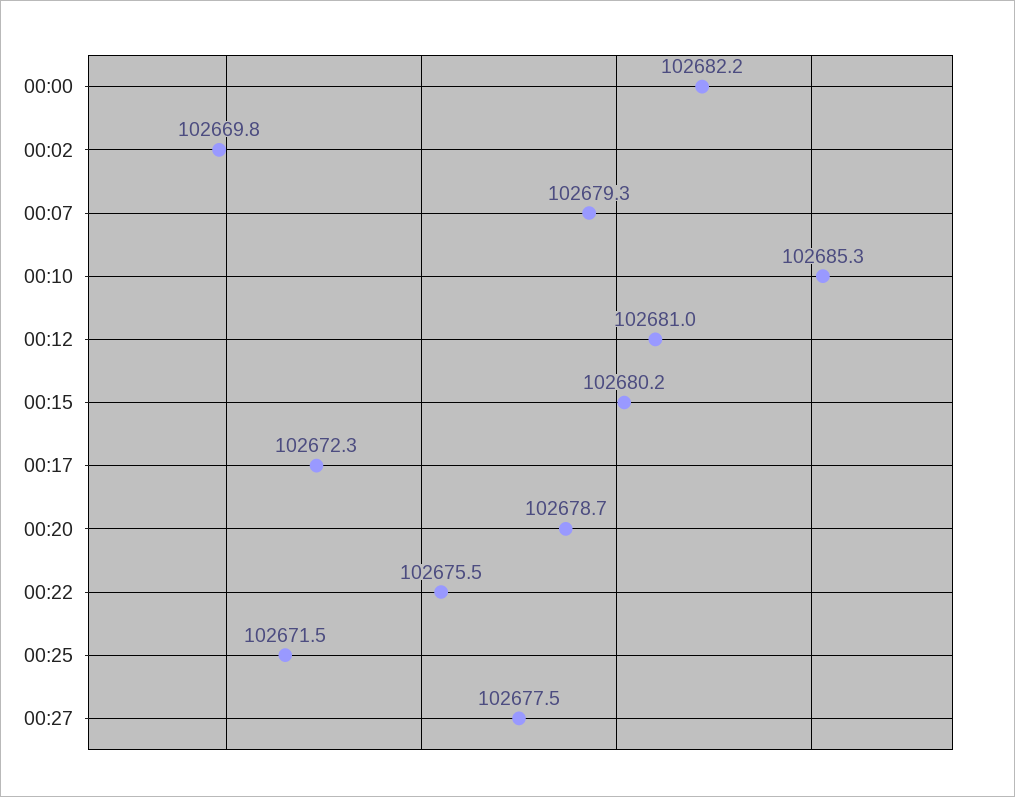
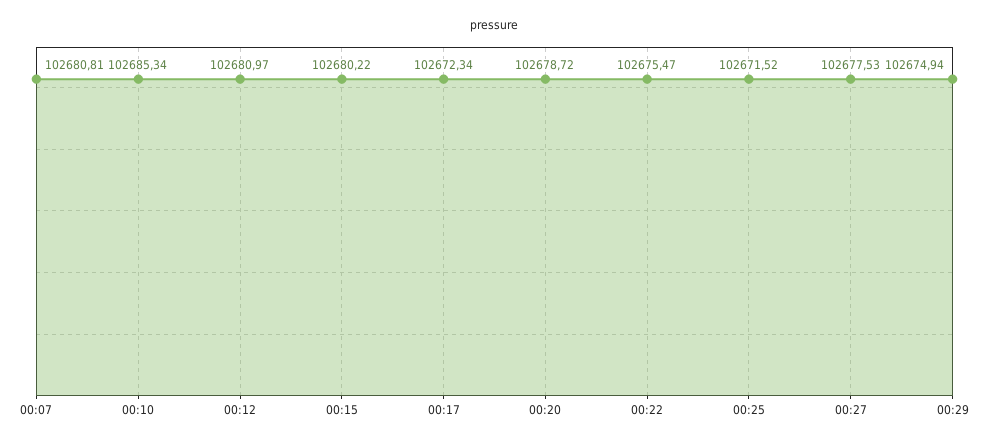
00:00: 102682.2 -> none
00:02: 102669.8 -> none
00:07: 102679.3 -> 102680.81
00:29: none -> 102674.94

